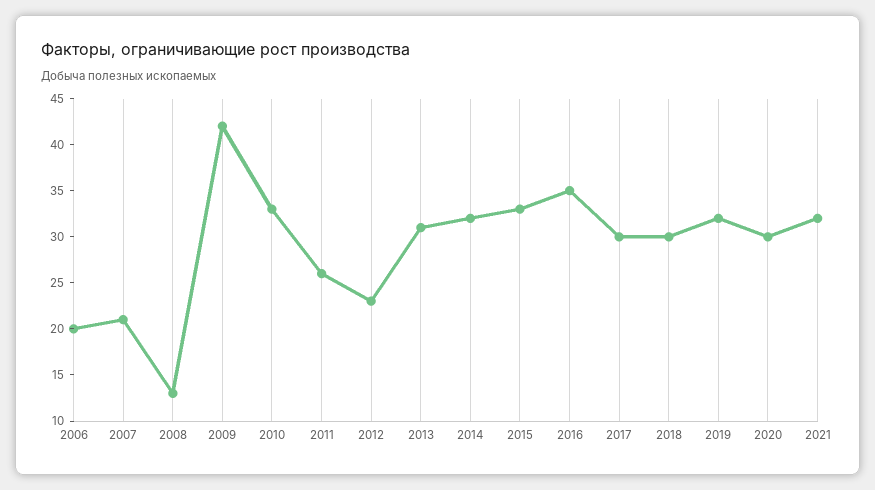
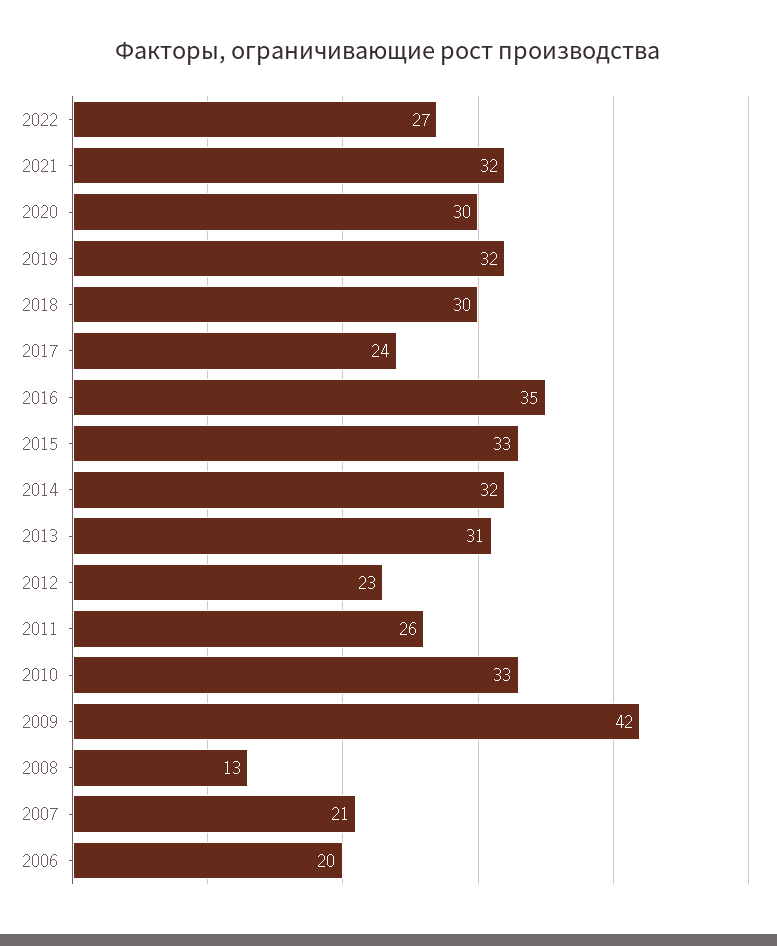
2017: 30 -> 24
2022: none -> 27

